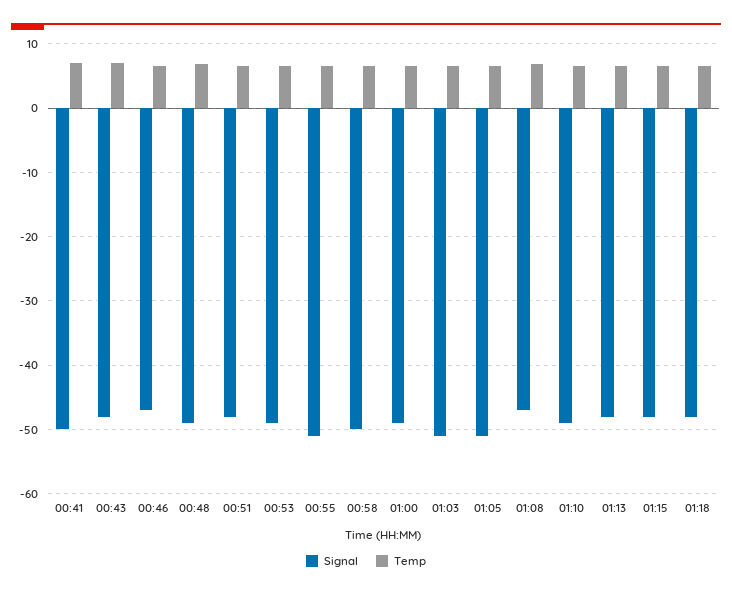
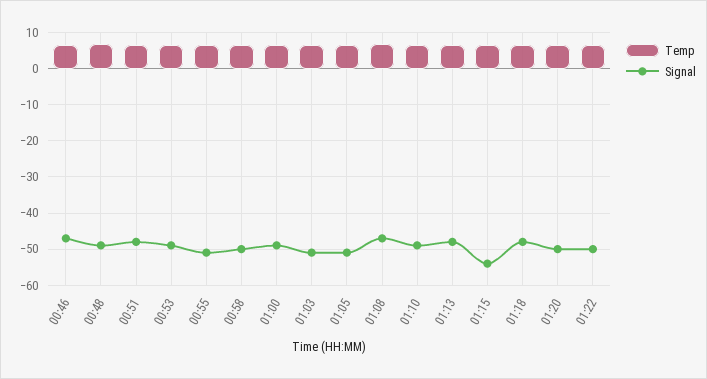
Signal, 00:41: -50 -> none
Temp, 00:41: 7 -> none
Signal, 00:43: -48 -> none
Temp, 00:43: 7 -> none
Signal, 01:15: -48 -> -54
Temp, 01:20: none -> 6
Signal, 01:20: none -> -50
Temp, 01:22: none -> 6
Signal, 01:22: none -> -50

